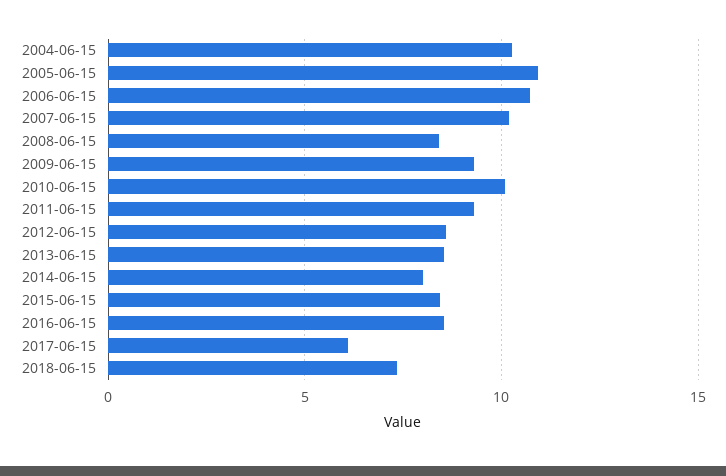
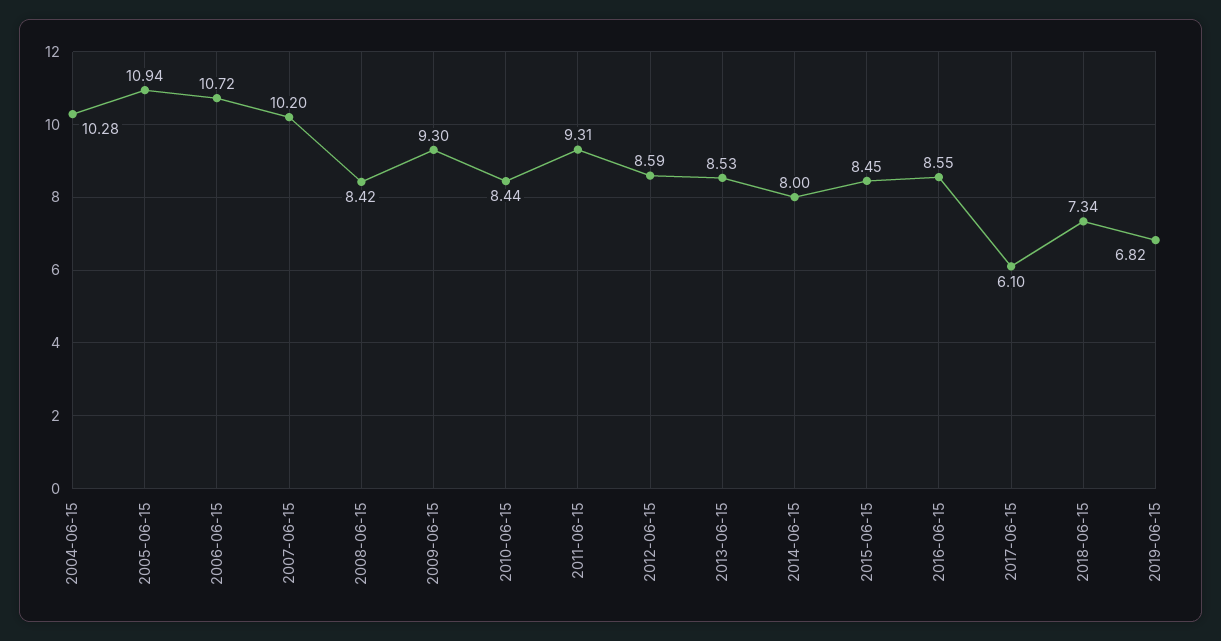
2010-06-15: 10 -> 8.44
2019-06-15: none -> 6.82

